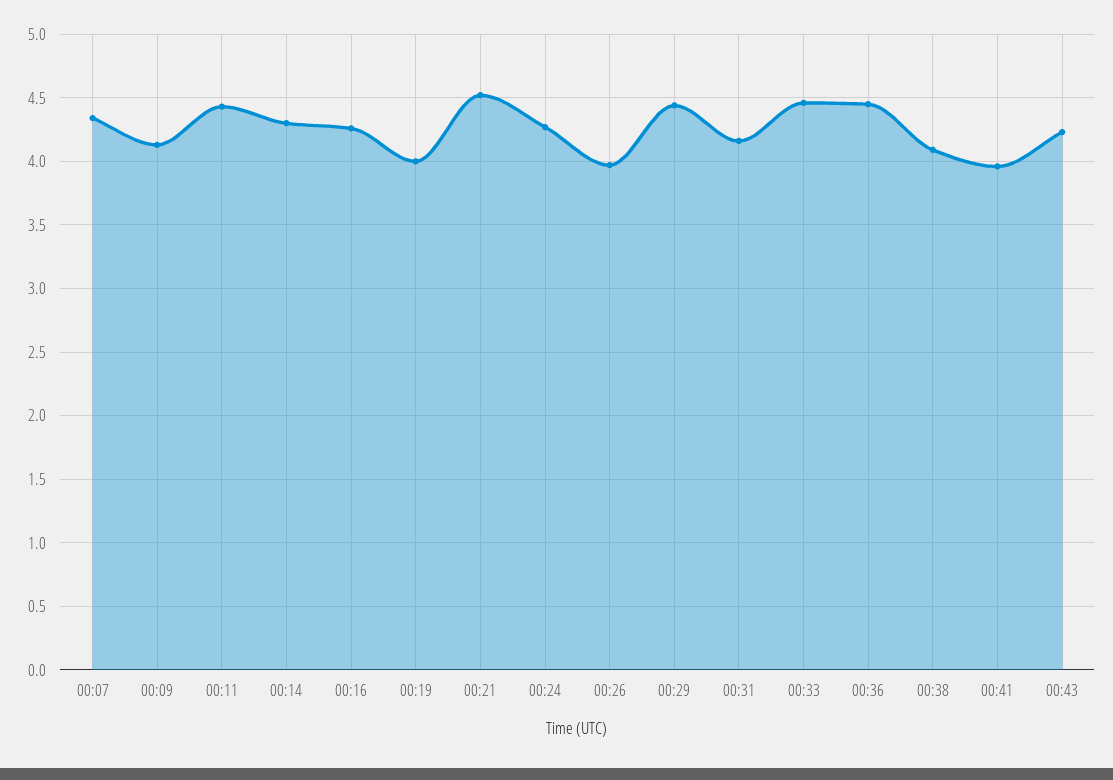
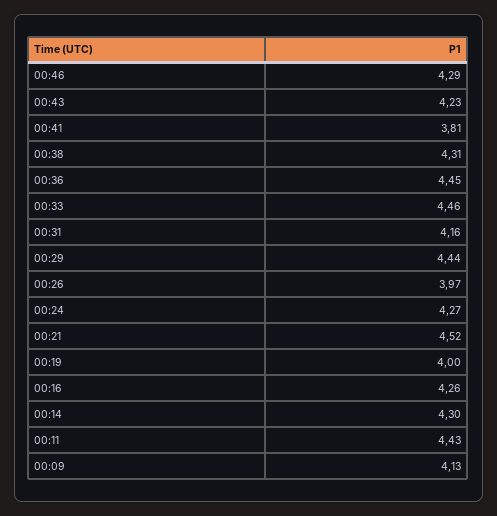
00:07: 4.35 -> none
00:38: 4.1 -> 4.31
00:41: 3.95 -> 3.81
00:46: none -> 4.29

